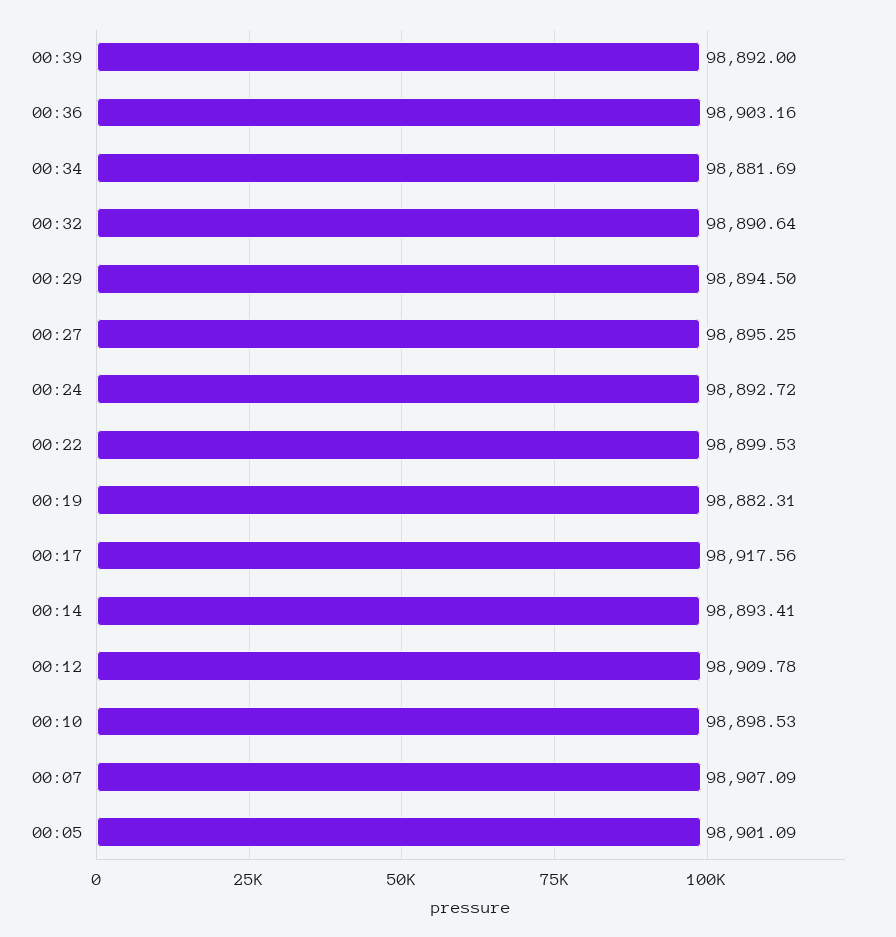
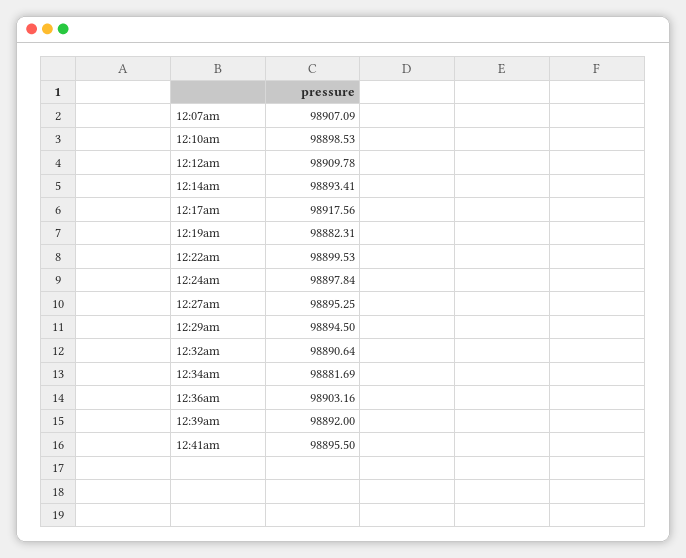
00:24: 98892.72 -> 98897.84
00:05: 98901.09 -> none
12:41am: none -> 98895.5

